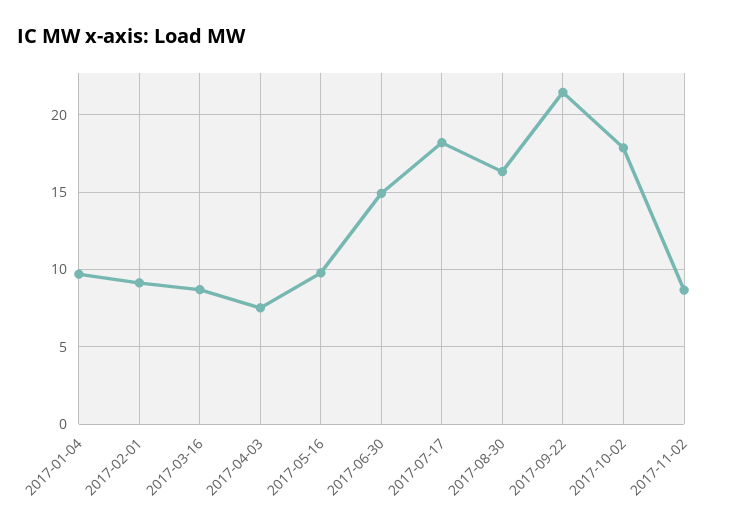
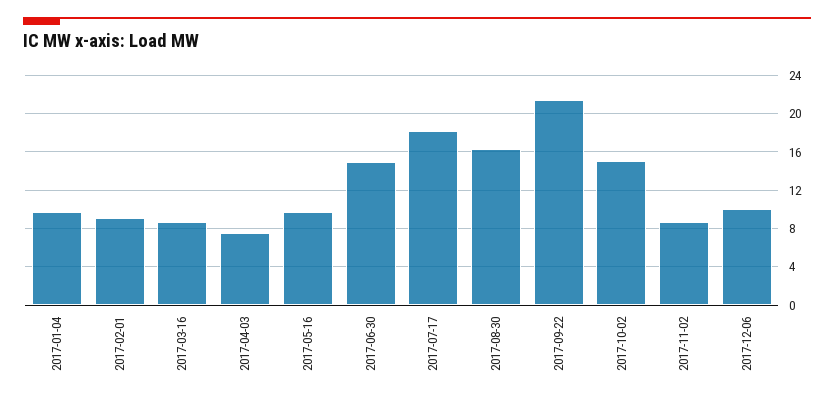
2017-10-02: 18 -> 15
2017-12-06: none -> 10

